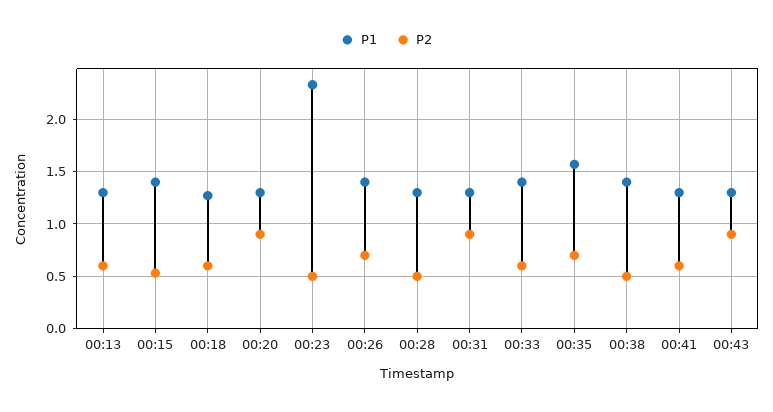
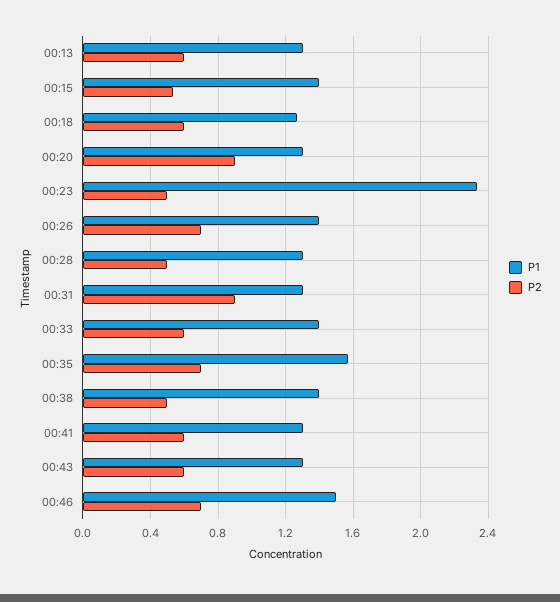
P2, 00:43: 0.9 -> 0.6
P1, 00:46: none -> 1.5
P2, 00:46: none -> 0.7

